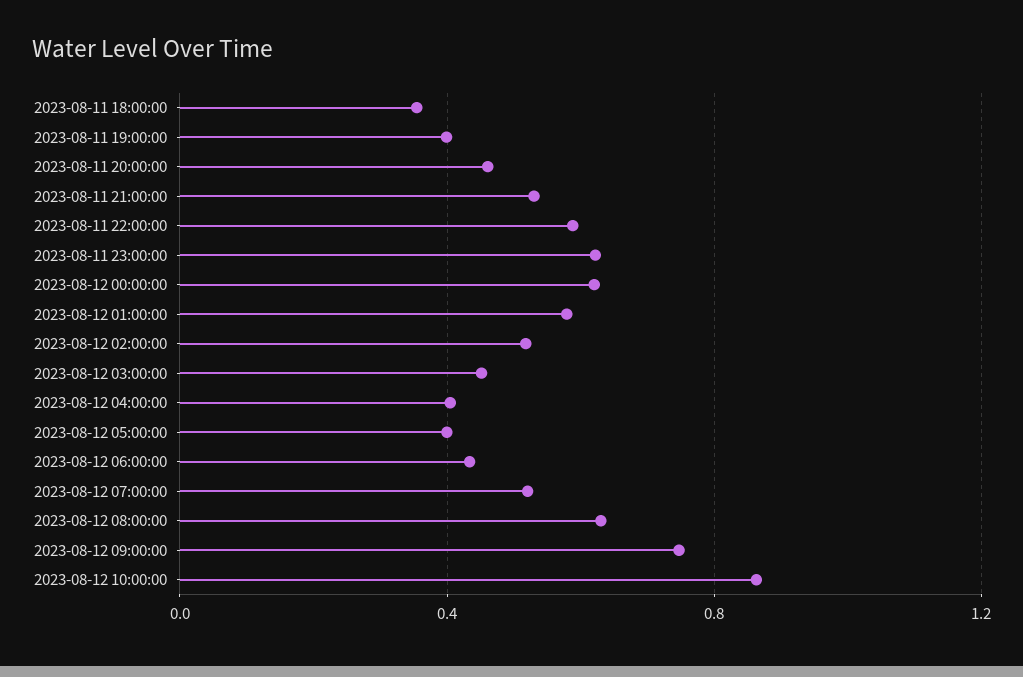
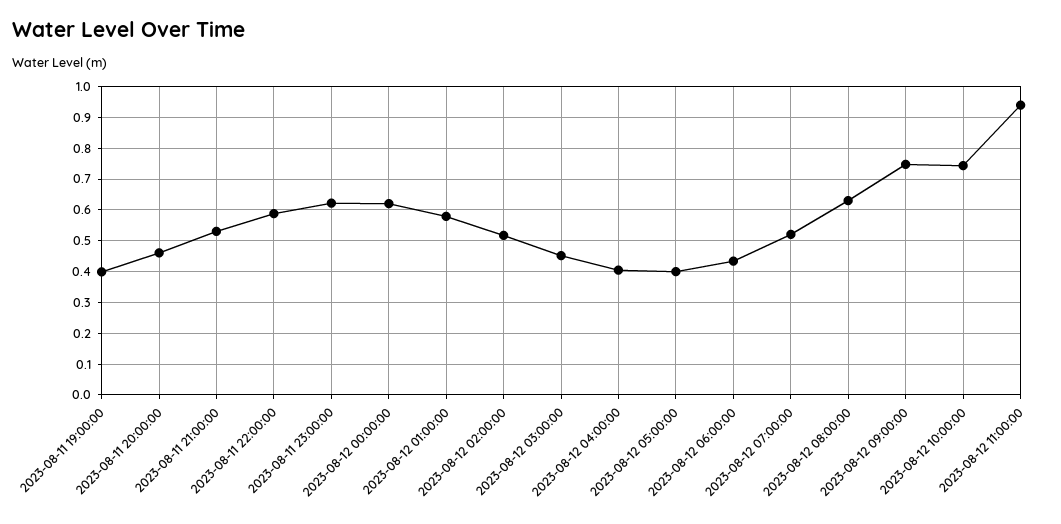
2023-08-11 18:00:00: 0.35 -> none
2023-08-12 10:00:00: 0.85 -> 0.74
2023-08-12 11:00:00: none -> 0.94

